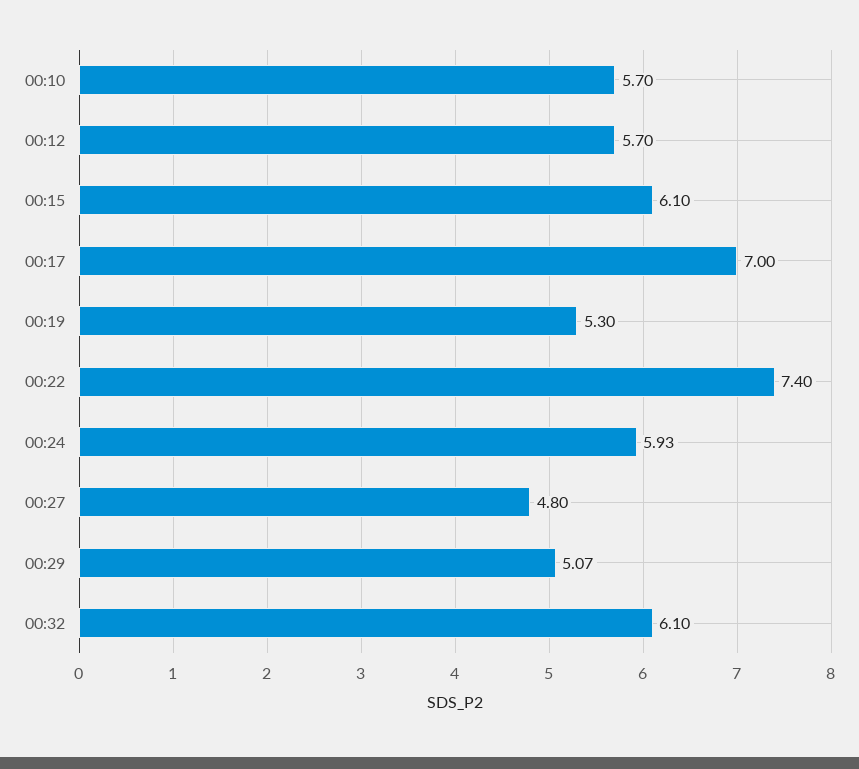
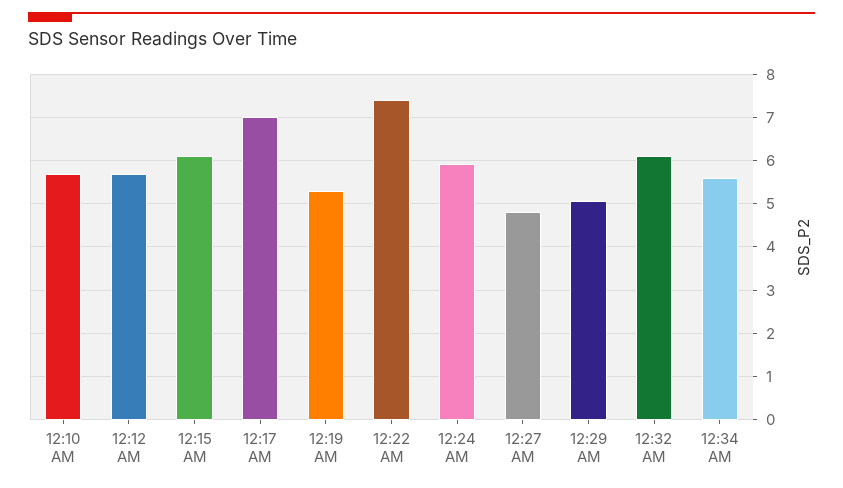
12:34 AM: none -> 5.6

